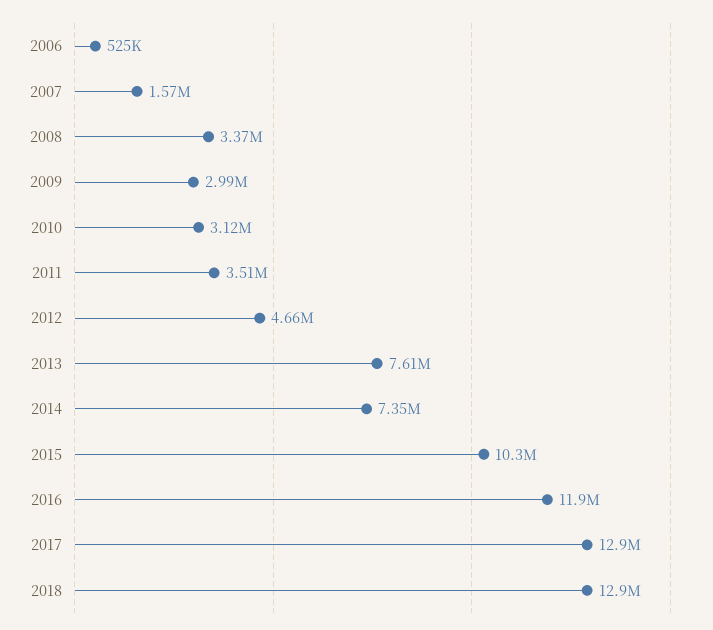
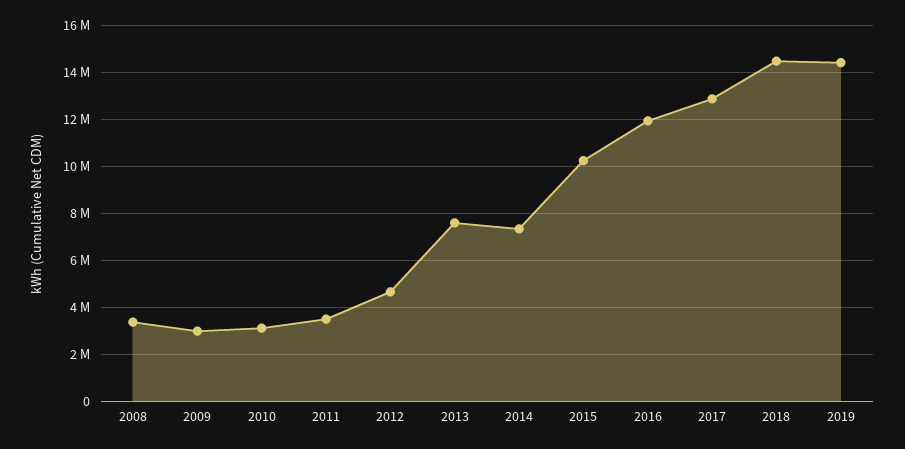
2006: 525000 -> none
2007: 1570000 -> none
2018: 12900000 -> 14500000
2019: none -> 14500000

